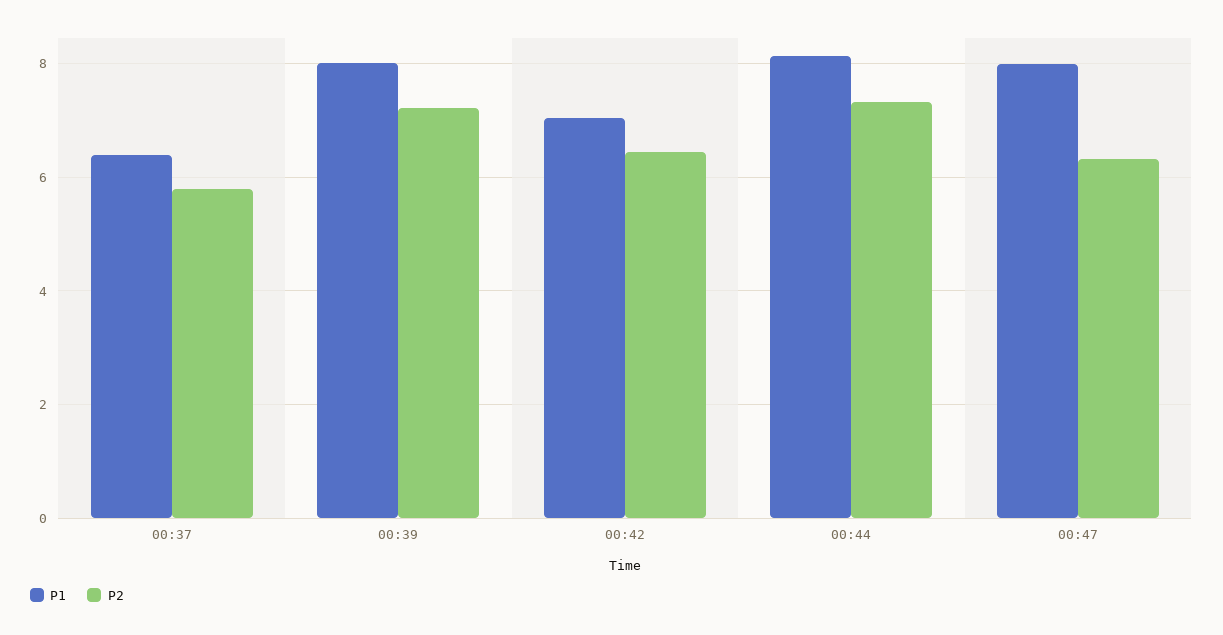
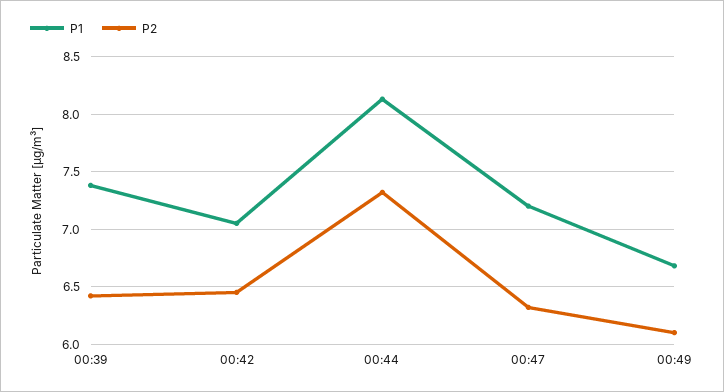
P1, 00:37: 6.4 -> none
P2, 00:37: 5.8 -> none
P1, 00:39: 8 -> 7.4
P2, 00:39: 7.2 -> 6.4
P1, 00:47: 8 -> 7.2
P1, 00:49: none -> 6.7
P2, 00:49: none -> 6.1

